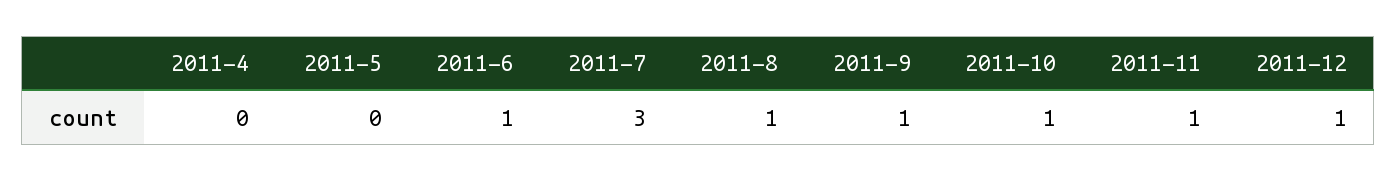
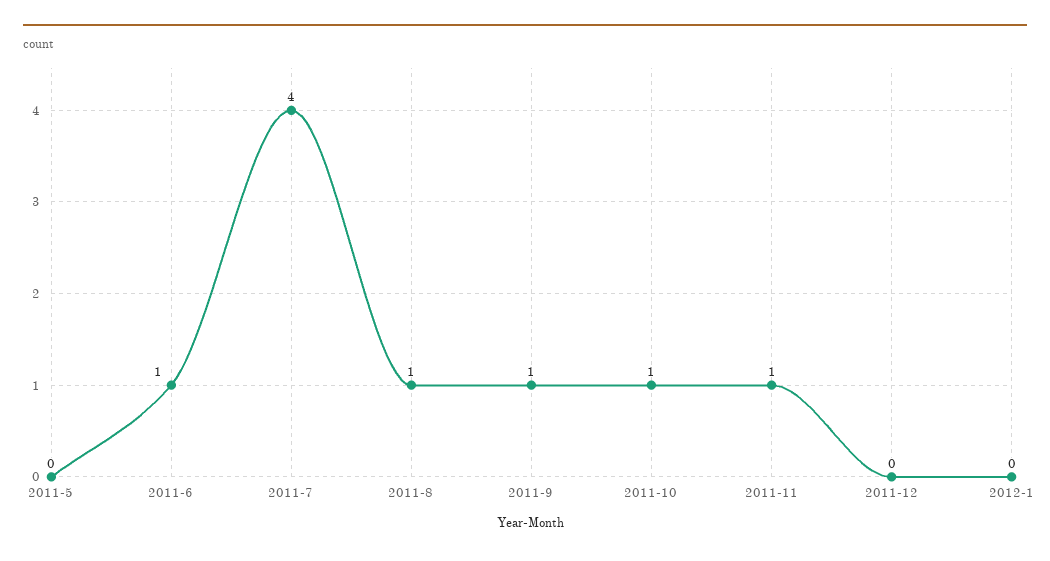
2011-4: 0 -> none
2011-7: 3 -> 4
2011-12: 1 -> 0
2012-1: none -> 0

